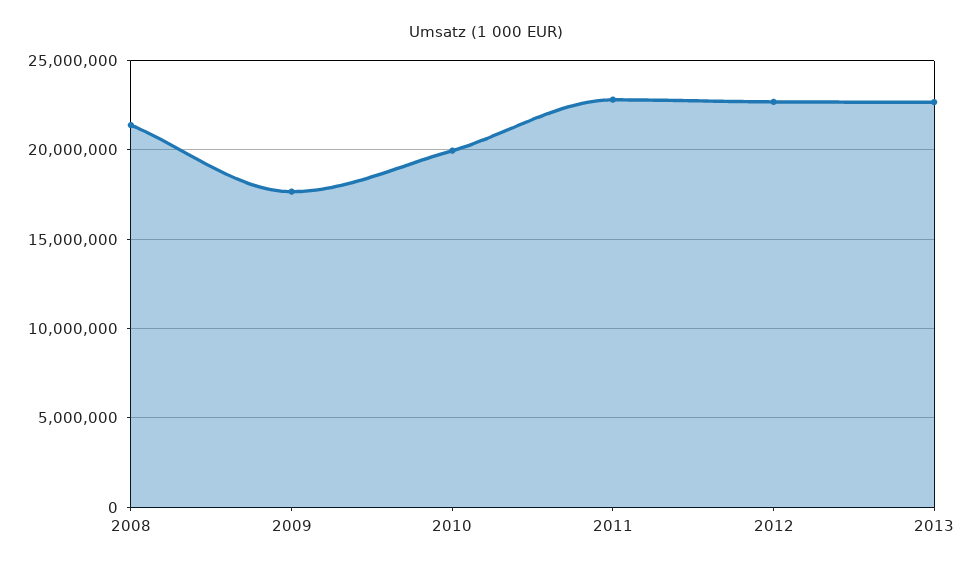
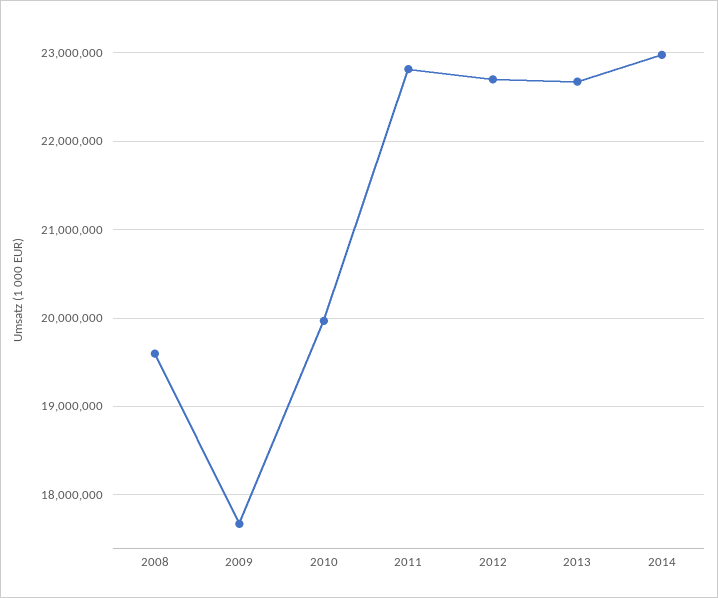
2008: 21500000 -> 19600000
2014: none -> 23000000

